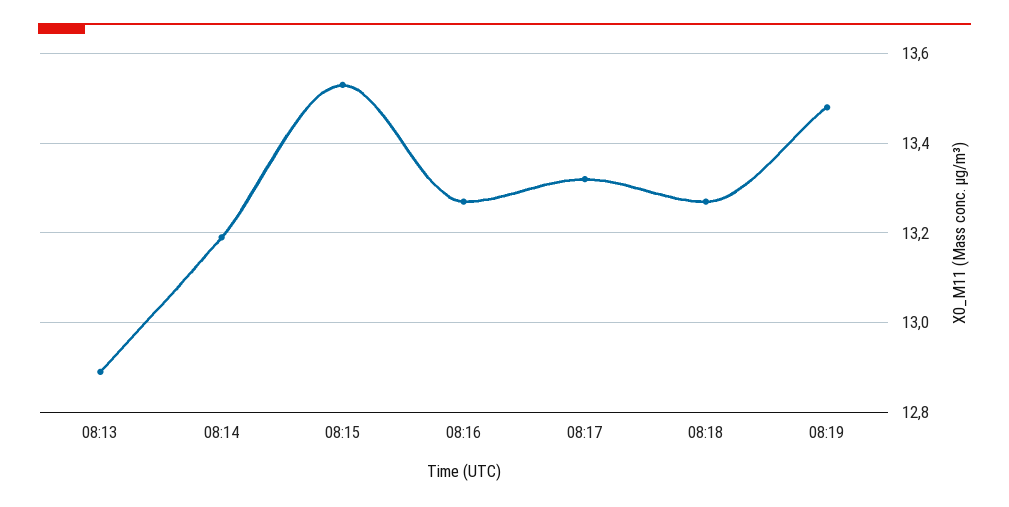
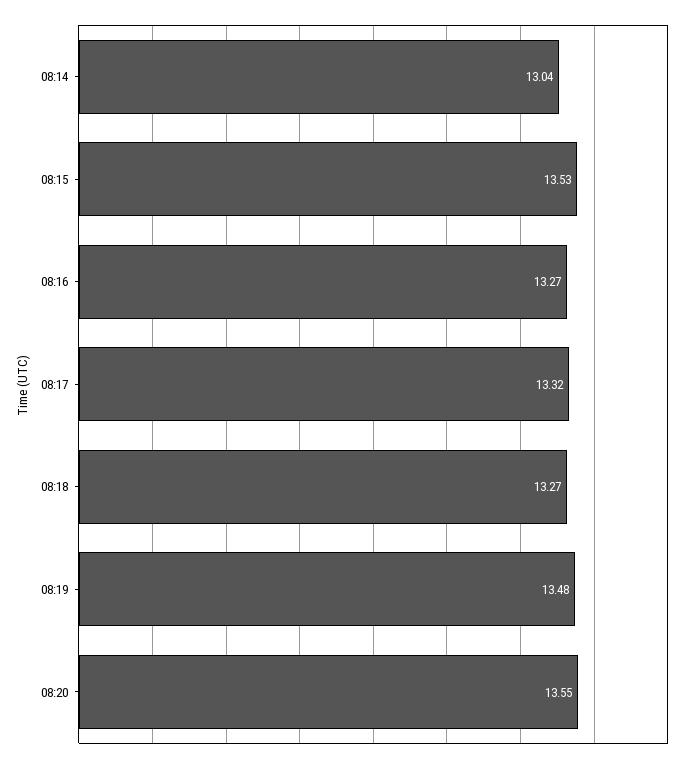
08:13: 12.9 -> none
08:14: 13.2 -> 13.04
08:20: none -> 13.55

